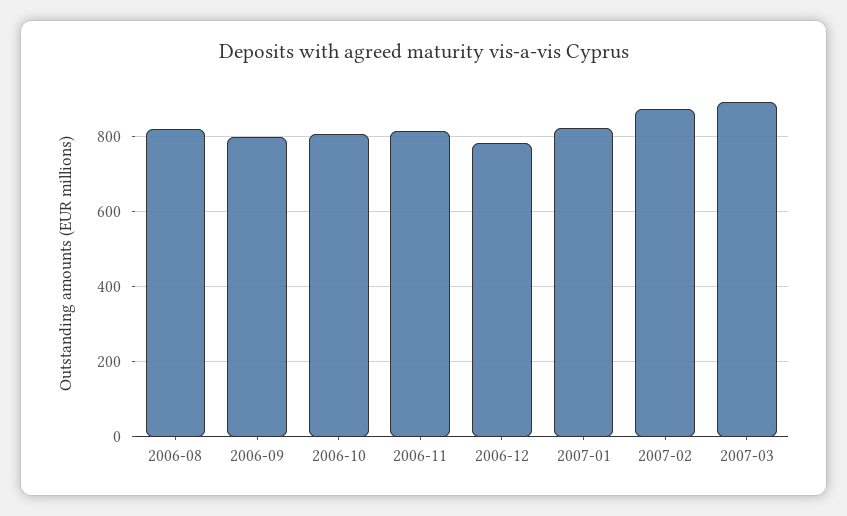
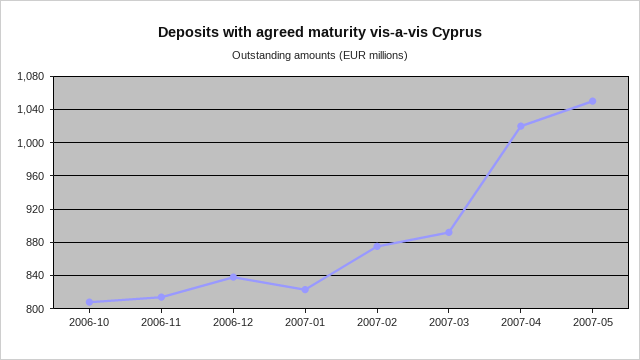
2006-08: 820 -> none
2006-09: 800 -> none
2006-12: 780 -> 840
2007-04: none -> 1020
2007-05: none -> 1050

